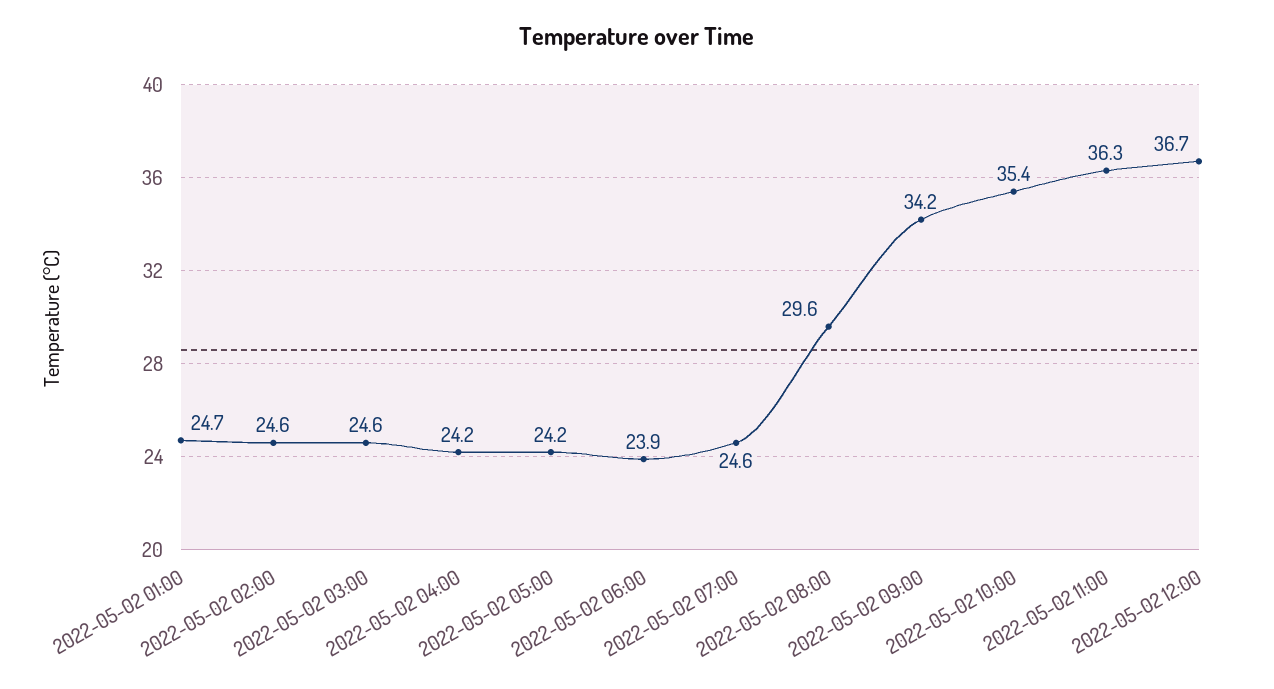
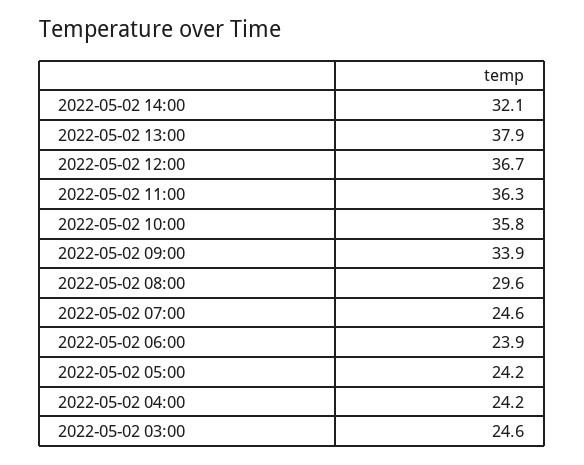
2022-05-02 01:00: 24.7 -> none
2022-05-02 02:00: 24.6 -> none
2022-05-02 09:00: 34.2 -> 33.9
2022-05-02 10:00: 35.4 -> 35.8
2022-05-02 14:00: none -> 32.1
2022-05-02 13:00: none -> 37.9

